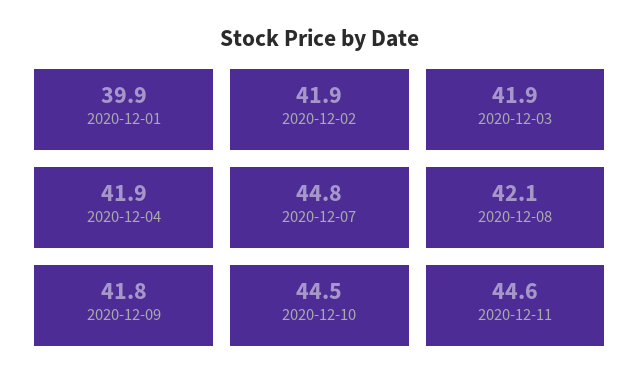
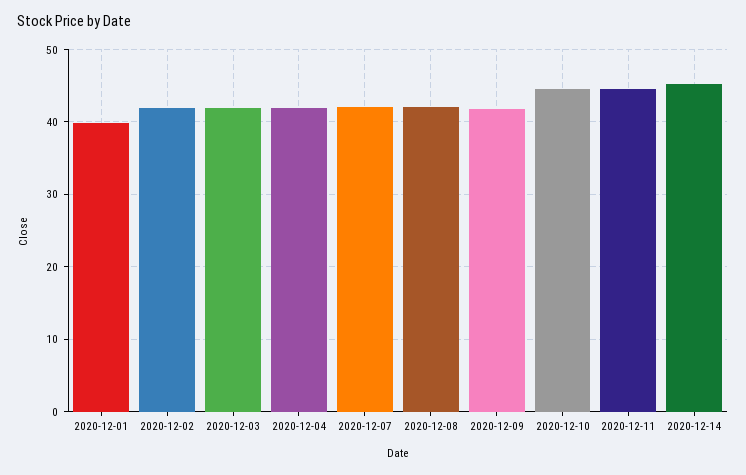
2020-12-07: 44.8 -> 42
2020-12-14: none -> 45

